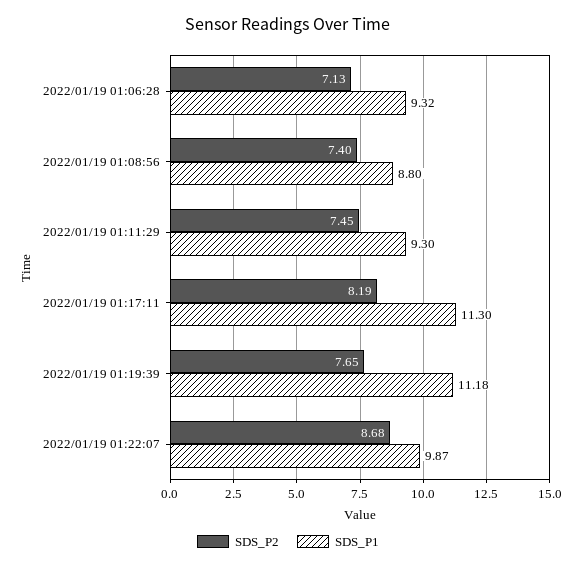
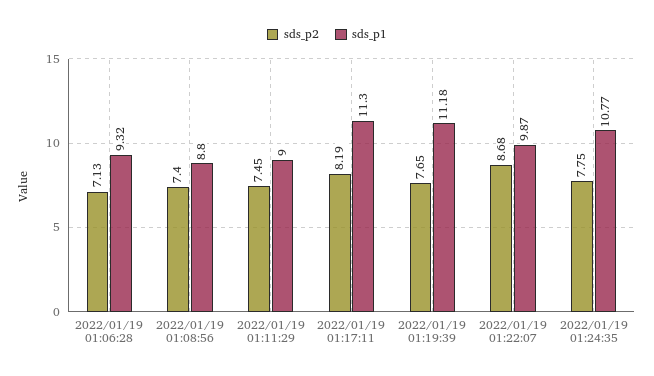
SDS_P1, 2022/01/19 01:11:29: 9.3 -> 9
SDS_P2, 2022/01/19 01:24:35: none -> 7.75
SDS_P1, 2022/01/19 01:24:35: none -> 10.77

